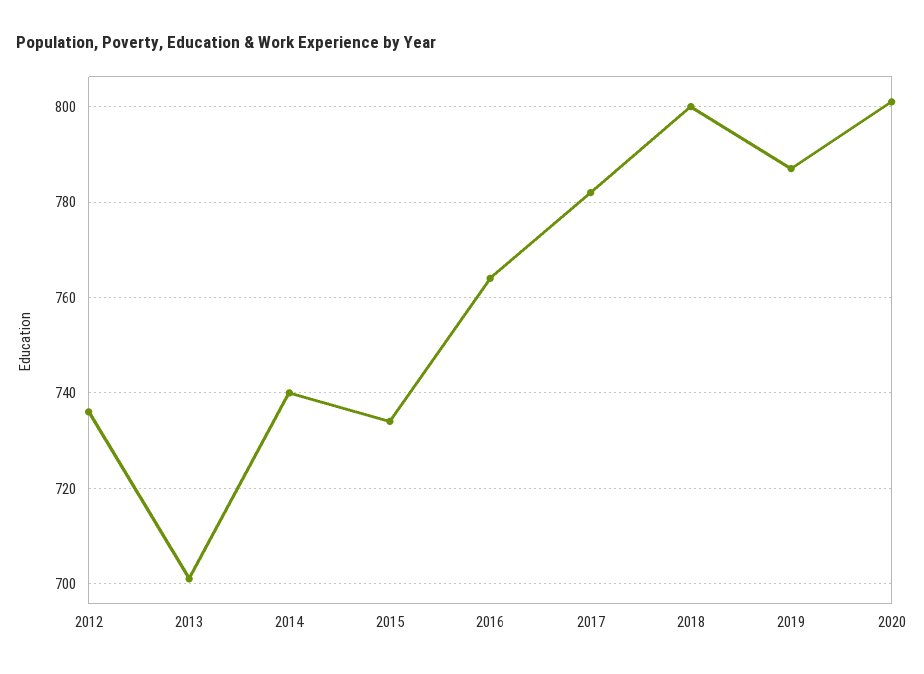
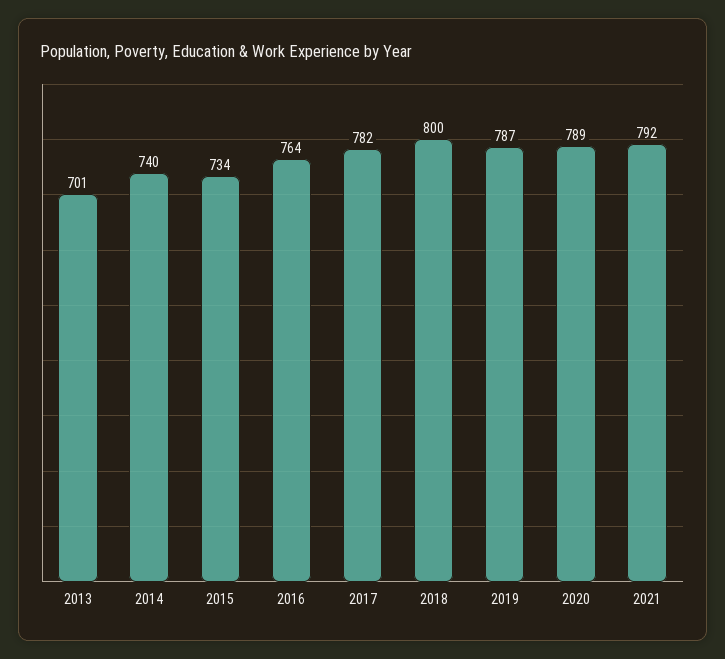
2012: 735 -> none
2020: 800 -> 789
2021: none -> 792

